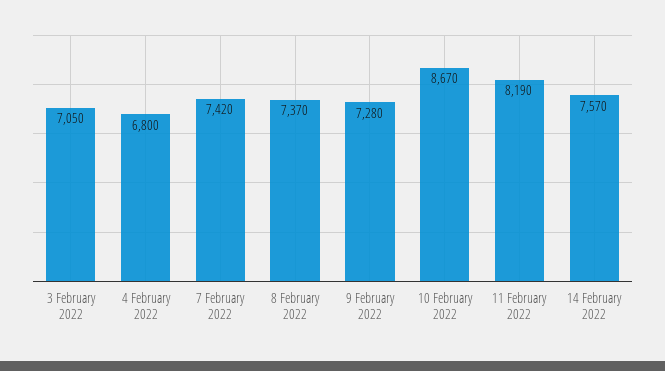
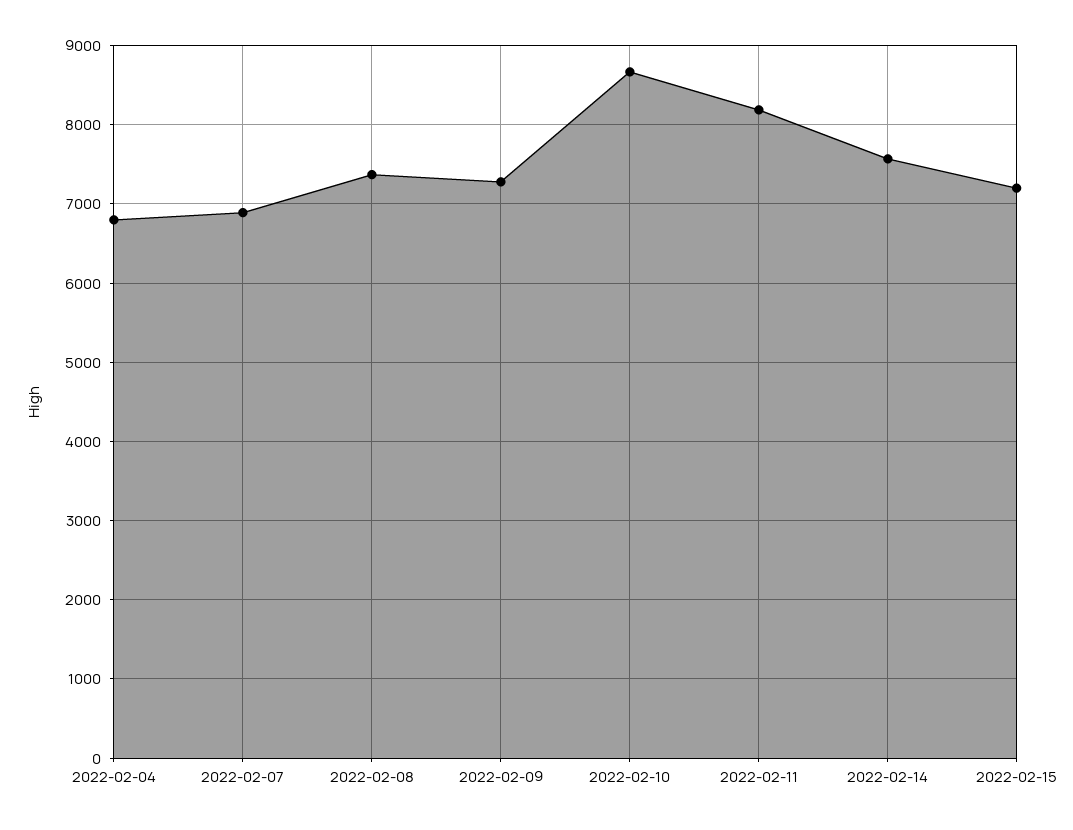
3 February 2022: 7050 -> none
7 February 2022: 7420 -> 6900
2022-02-15: none -> 7200

